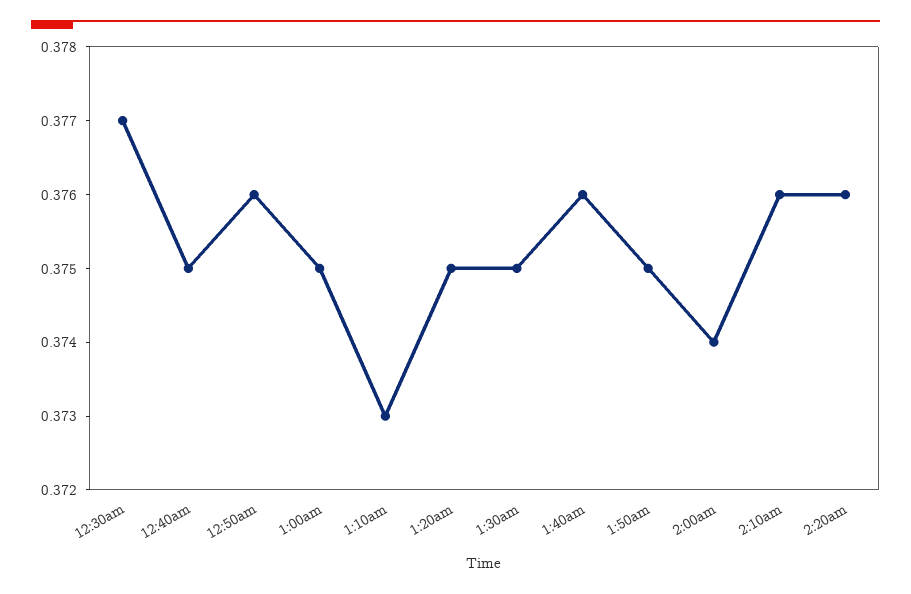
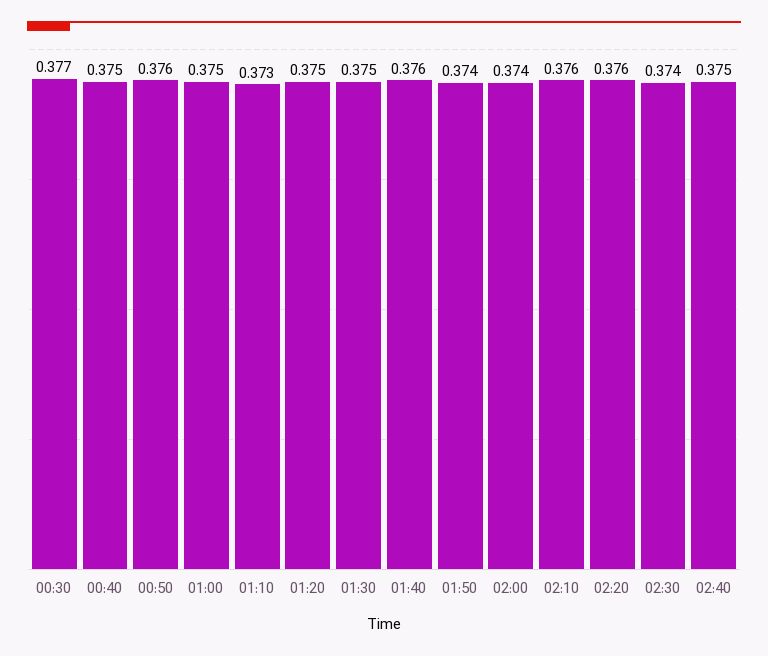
1:50am: 0.375 -> 0.374
02:30: none -> 0.374
02:40: none -> 0.375

